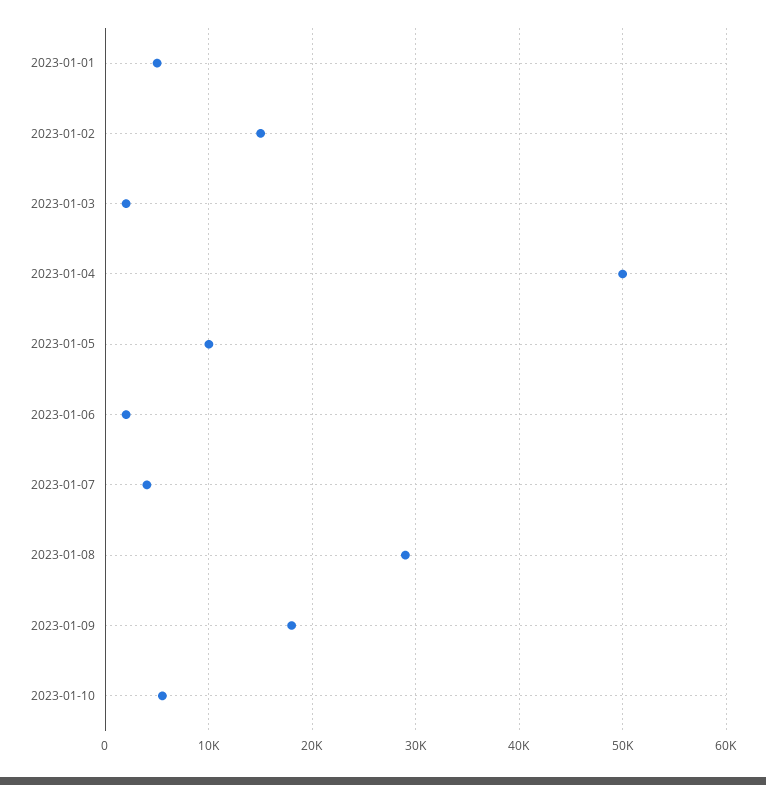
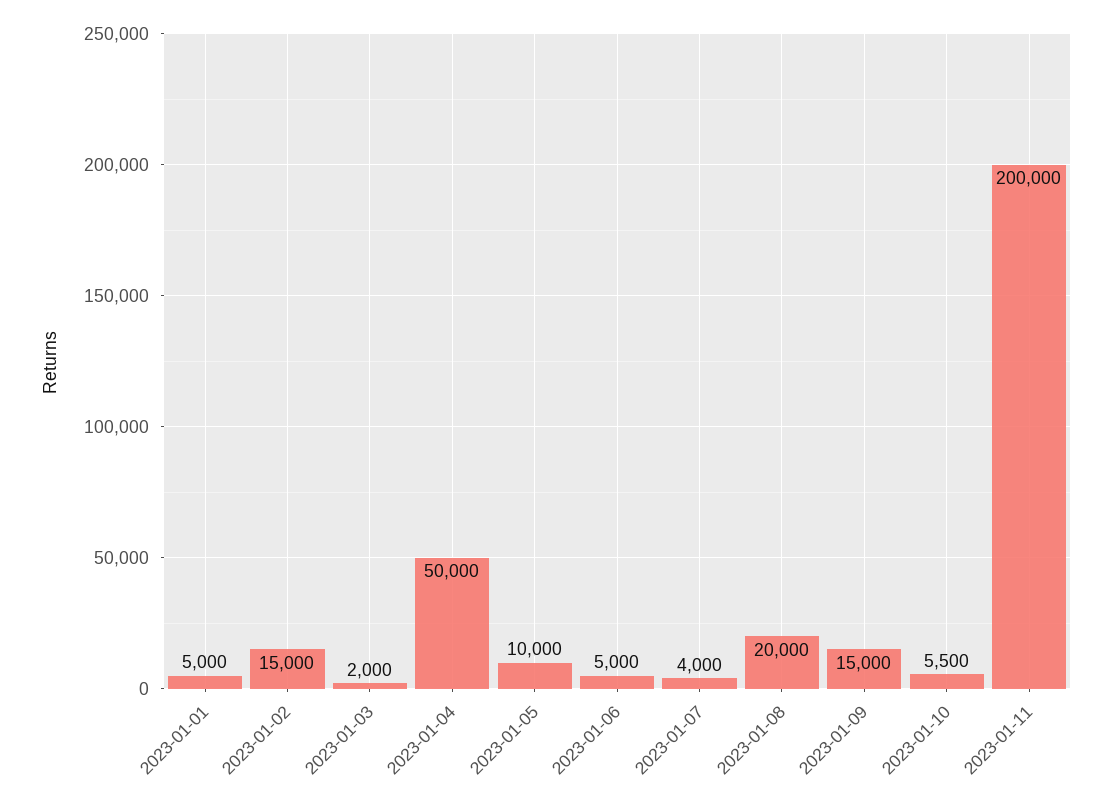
2023-01-06: 2000 -> 5000
2023-01-08: 29000 -> 20000
2023-01-09: 18000 -> 15000
2023-01-11: none -> 200000

